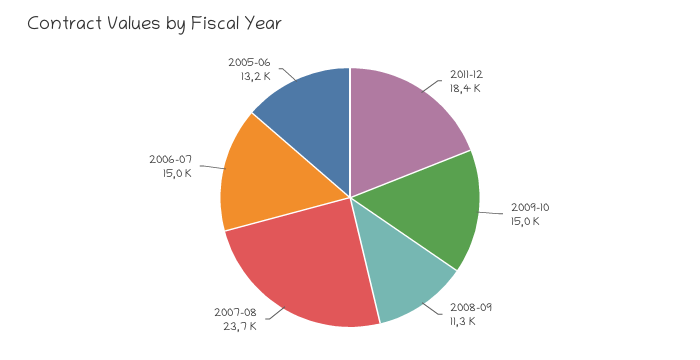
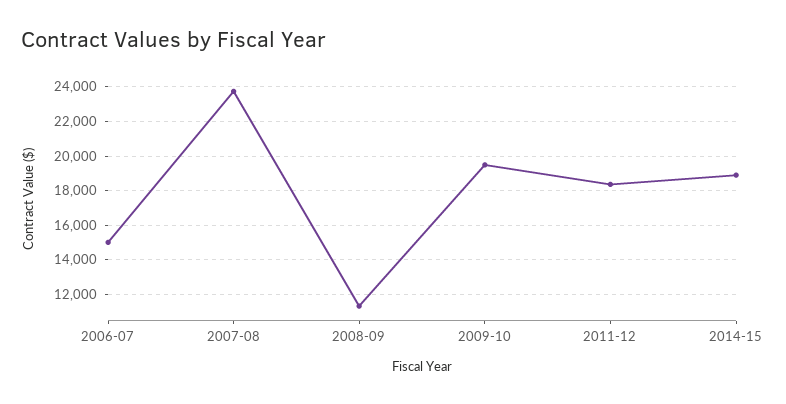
2009-10: 15000 -> 19500
2005-06: 13200 -> none
2014-15: none -> 19000

